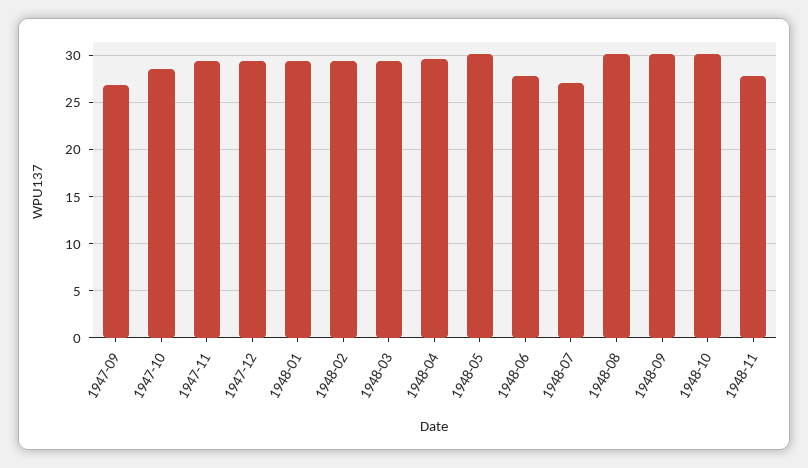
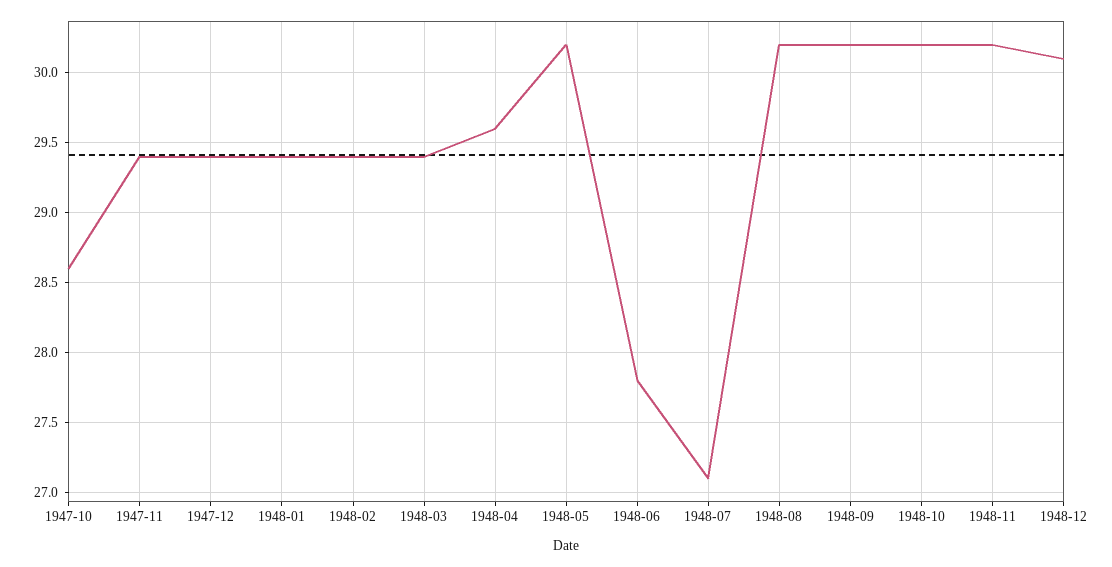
1947-09: 27 -> none
1948-11: 28 -> 30.2
1948-12: none -> 30.1

